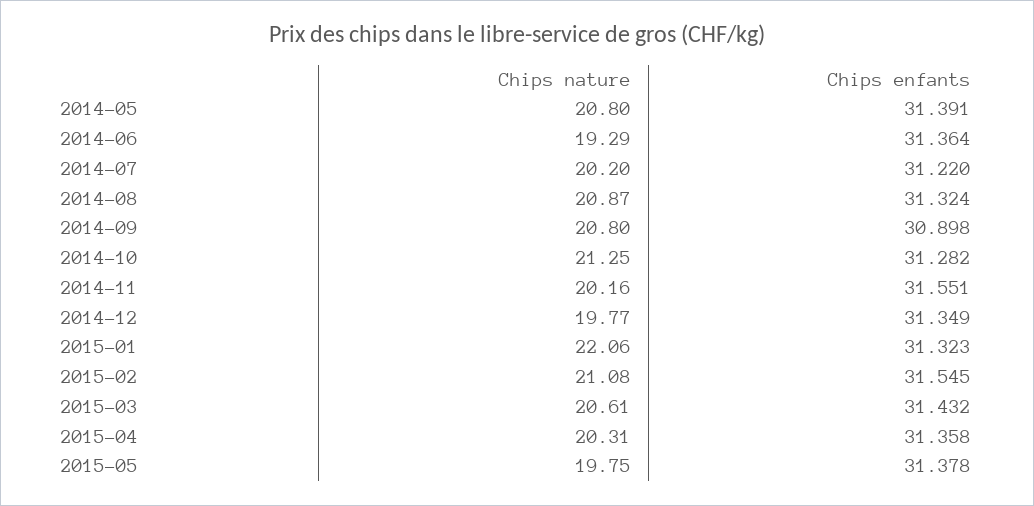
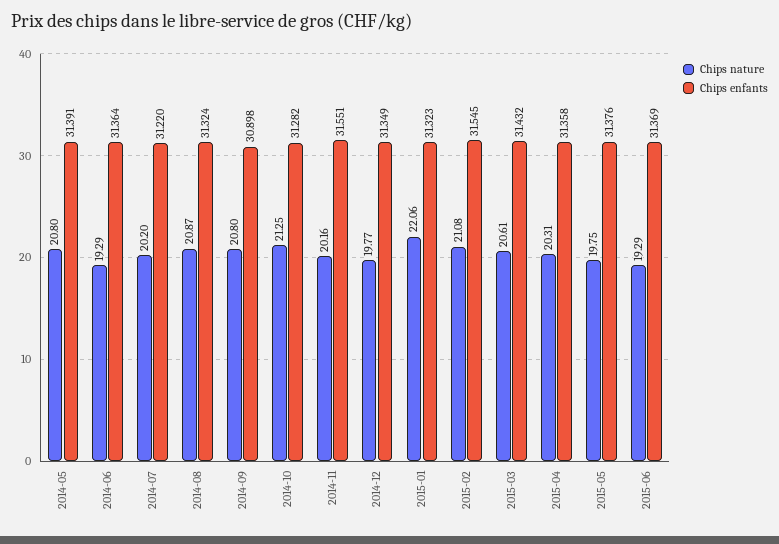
Chips enfants, 2015-05: 31.378 -> 31.376
Chips nature, 2015-06: none -> 19.29
Chips enfants, 2015-06: none -> 31.369

